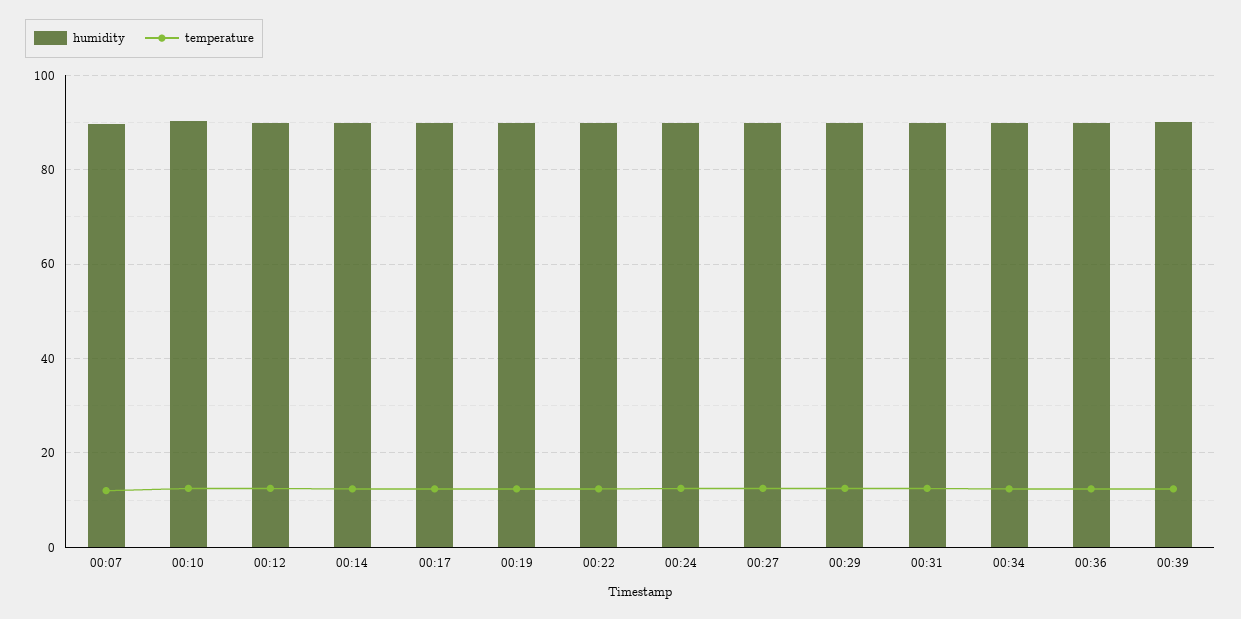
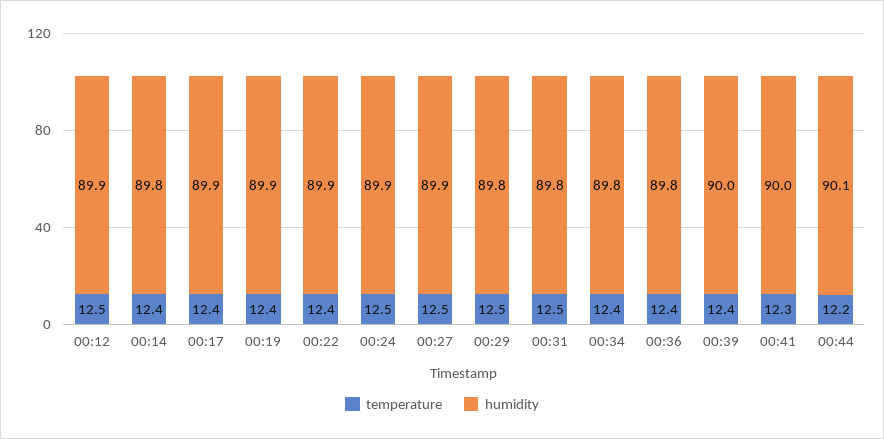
humidity, 00:07: 90 -> none
temperature, 00:07: 12 -> none
humidity, 00:10: 90 -> none
temperature, 00:10: 12 -> none
temperature, 00:41: none -> 12.3
humidity, 00:41: none -> 90
temperature, 00:44: none -> 12.2
humidity, 00:44: none -> 90.1

